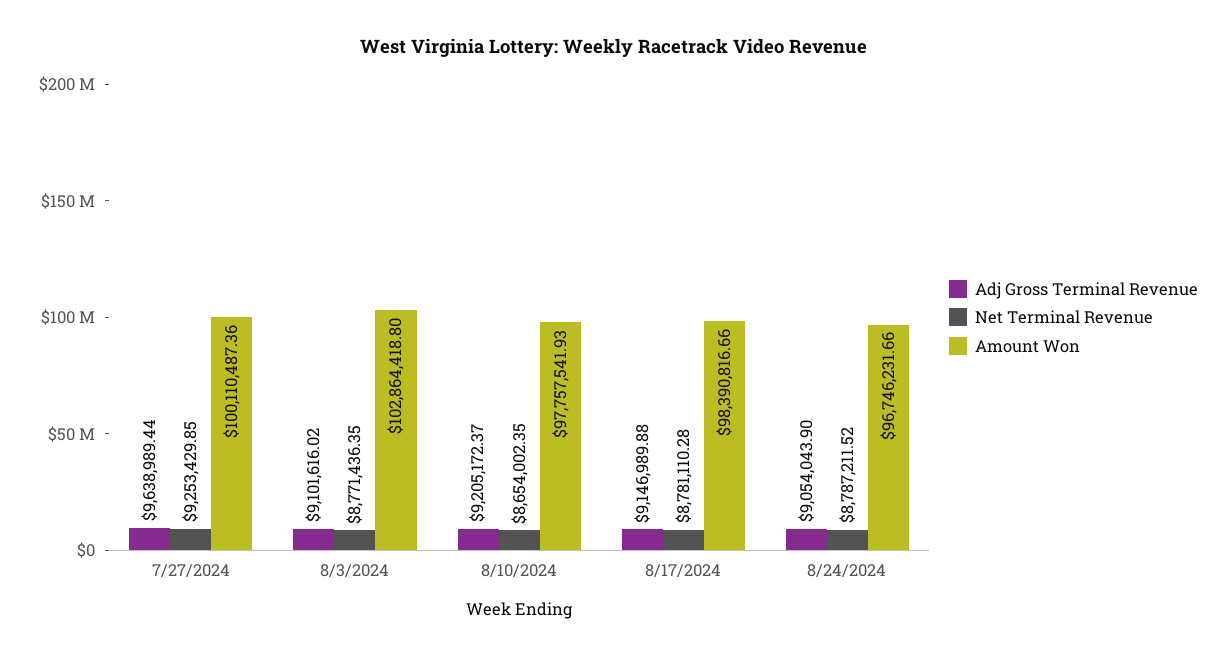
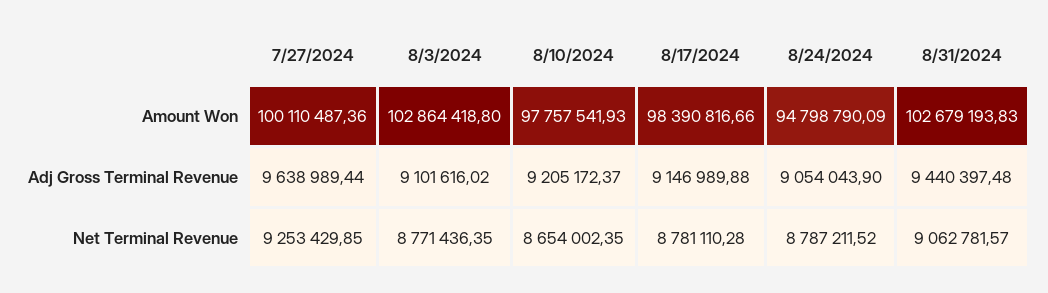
Amount Won, 8/24/2024: 96746231.66 -> 94798790.09
Amount Won, 8/31/2024: none -> 102679193.83
Adj Gross Terminal Revenue, 8/31/2024: none -> 9440397.48
Net Terminal Revenue, 8/31/2024: none -> 9062781.57

